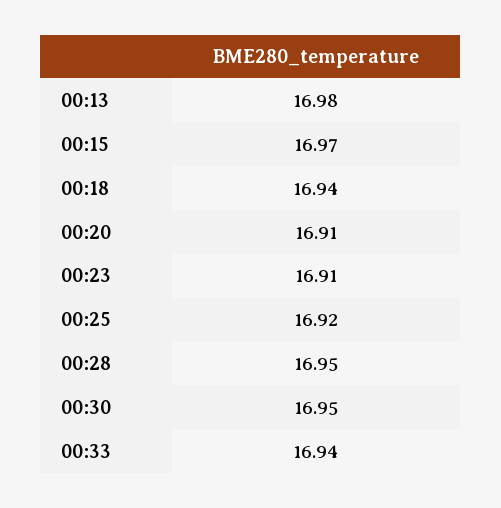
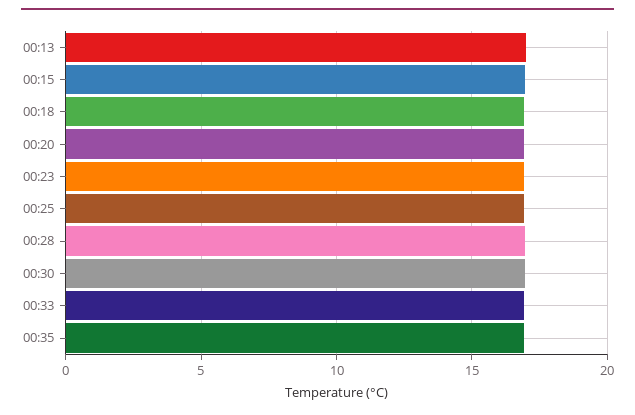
00:35: none -> 17

